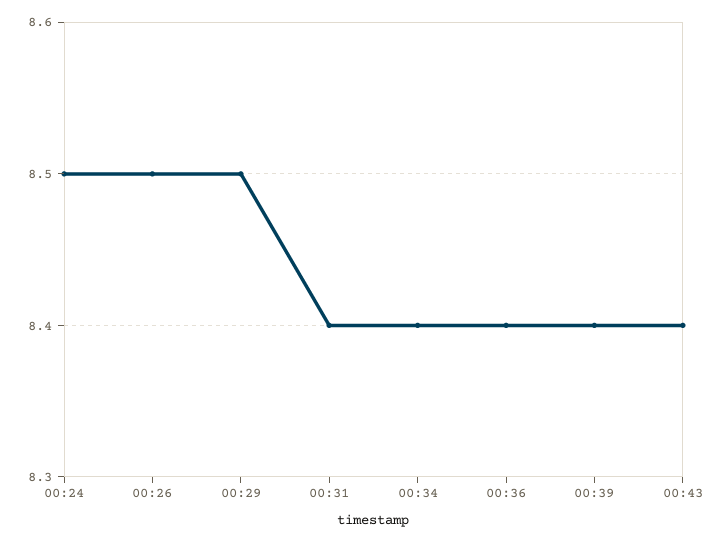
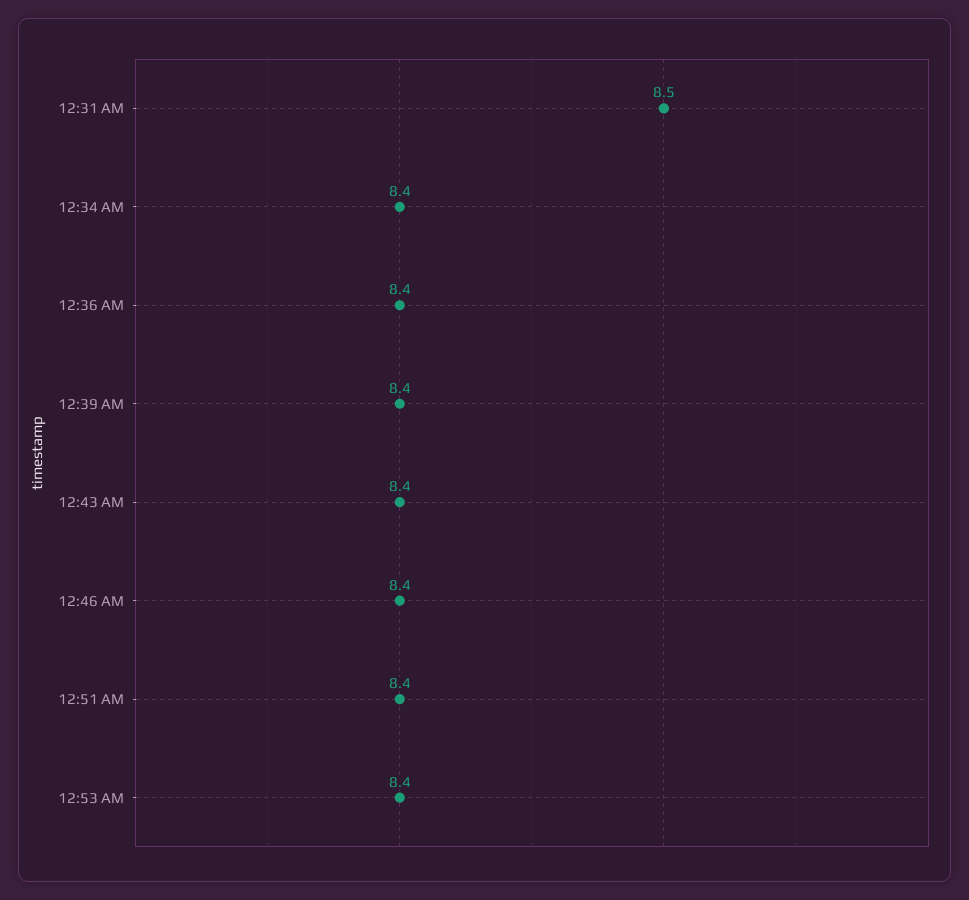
00:24: 8.5 -> none
00:26: 8.5 -> none
00:29: 8.5 -> none
00:31: 8.4 -> 8.5
12:46 AM: none -> 8.4
12:51 AM: none -> 8.4
12:53 AM: none -> 8.4

